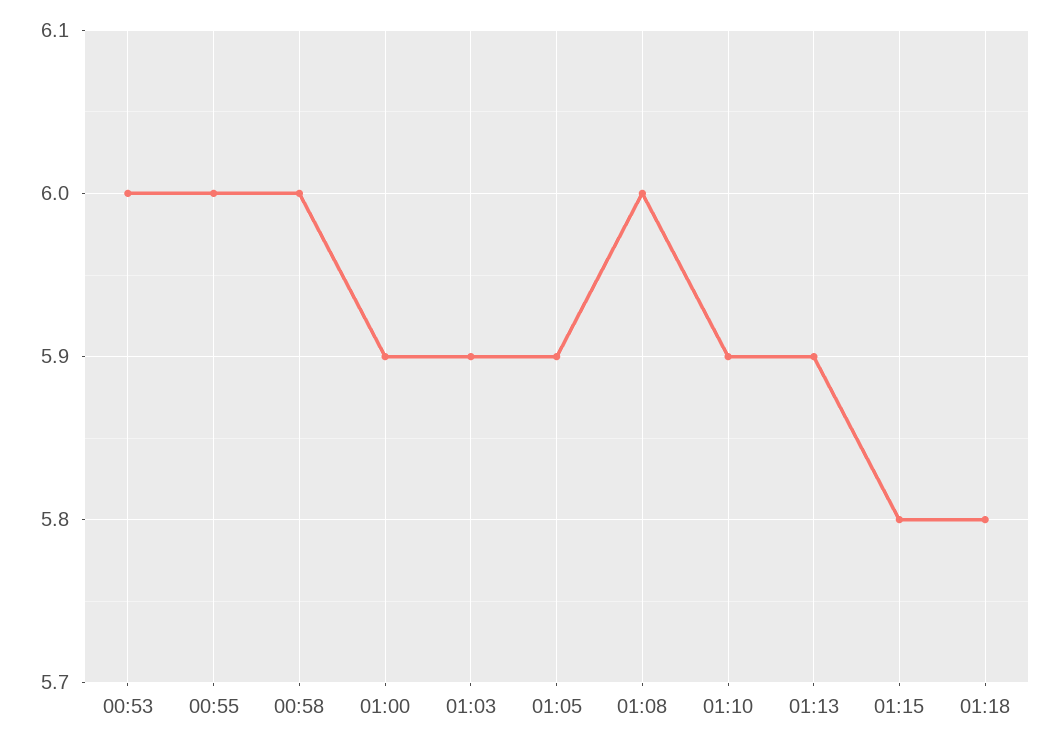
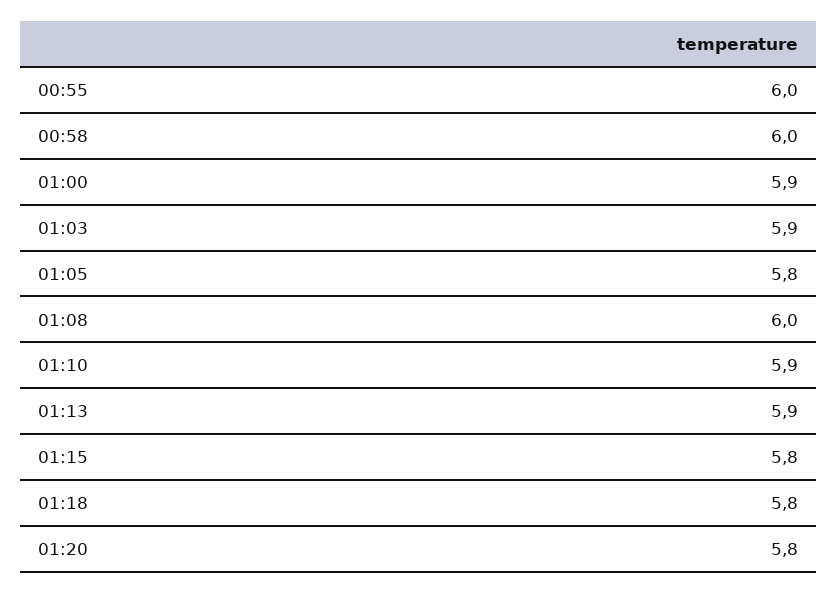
00:53: 6 -> none
01:05: 5.9 -> 5.8
01:20: none -> 5.8

